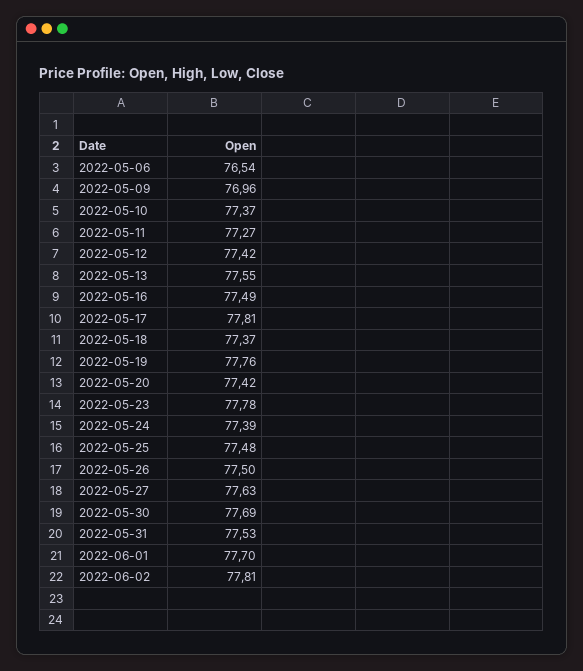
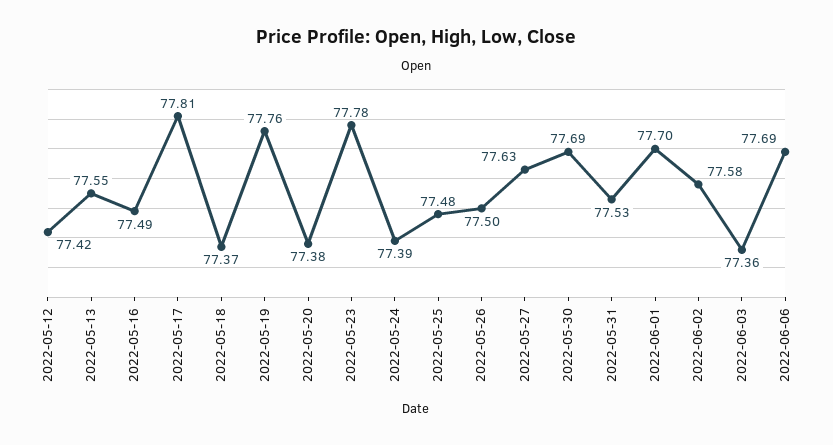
2022-05-06: 76.54 -> none
2022-05-09: 76.96 -> none
2022-05-10: 77.37 -> none
2022-05-11: 77.27 -> none
2022-05-20: 77.42 -> 77.38
2022-06-02: 77.81 -> 77.58
2022-06-03: none -> 77.36
2022-06-06: none -> 77.69

